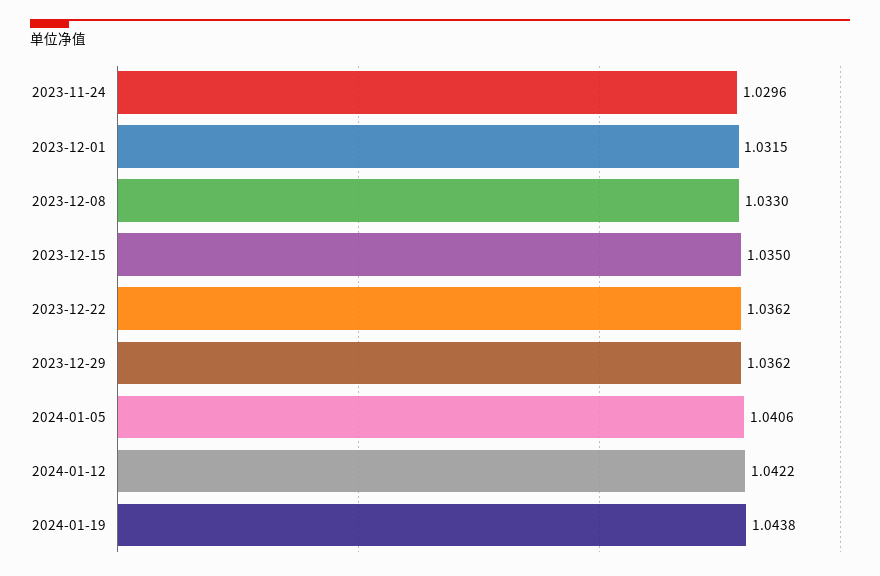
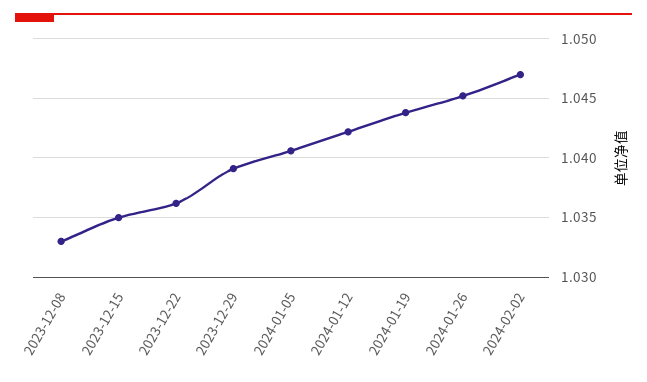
2023-11-24: 1.0296 -> none
2023-12-01: 1.0315 -> none
2023-12-29: 1.0362 -> 1.039
2024-01-26: none -> 1.045
2024-02-02: none -> 1.047

